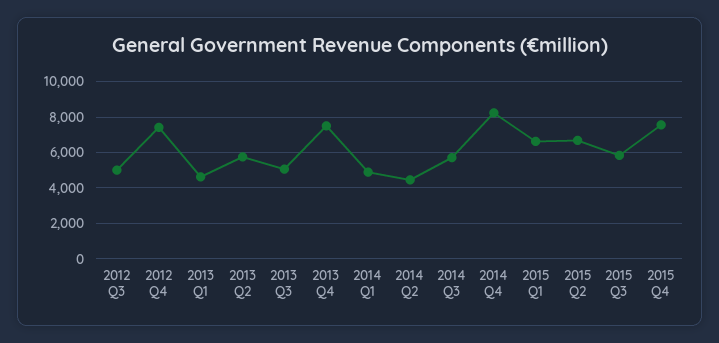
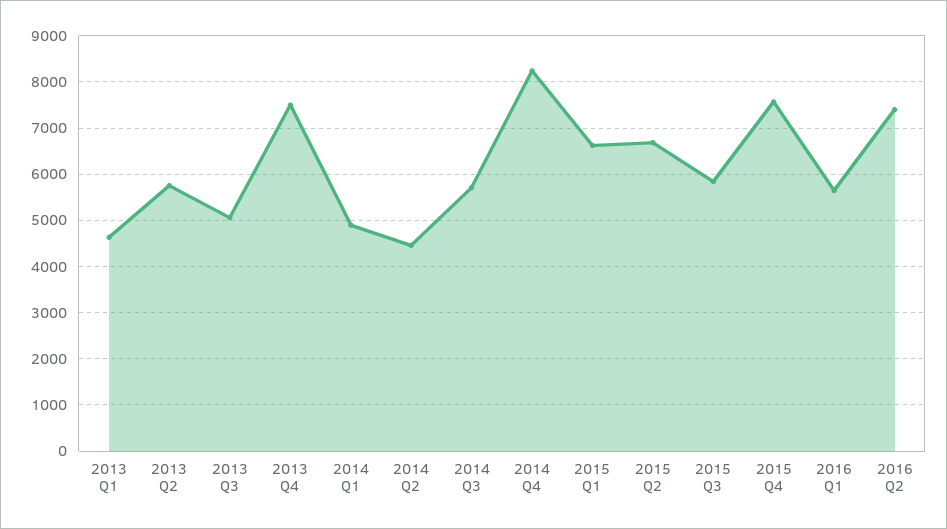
2012 Q3: 5000 -> none
2012 Q4: 7500 -> none
2016 Q1: none -> 5600
2016 Q2: none -> 7400

